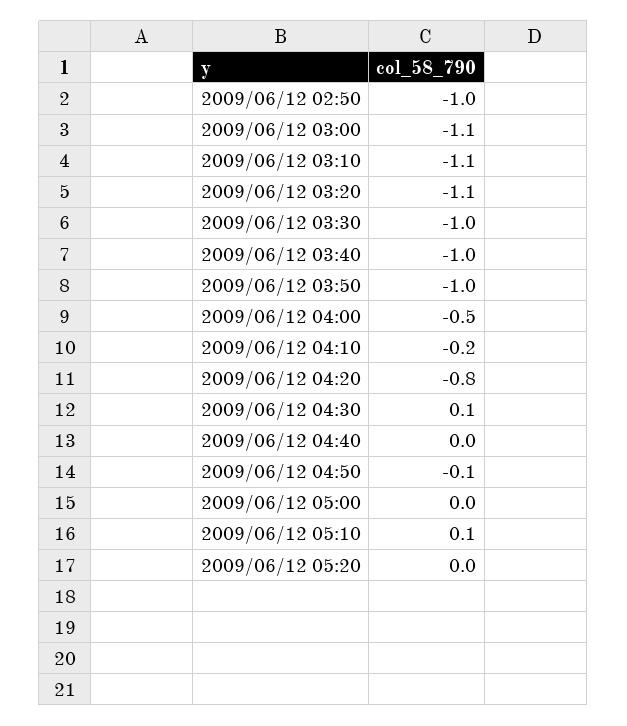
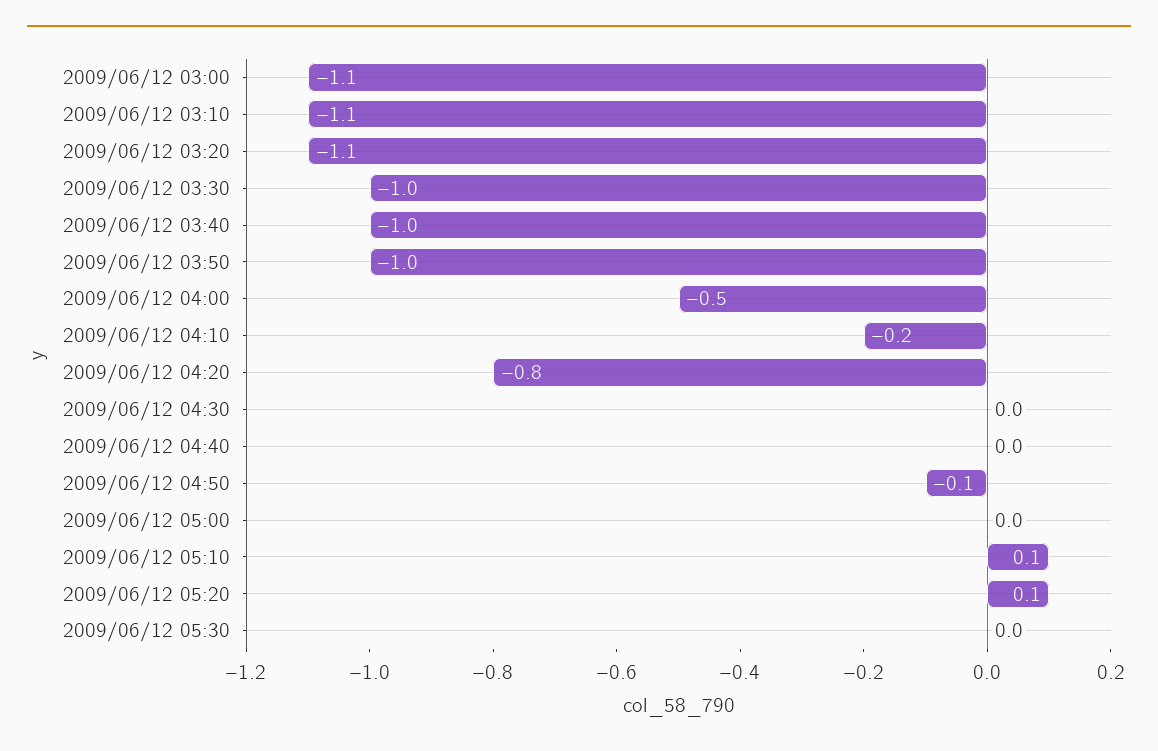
2009/06/12 02:50: -1 -> none
2009/06/12 04:30: 0.1 -> 0
2009/06/12 05:20: 0 -> 0.1
2009/06/12 05:30: none -> 0

